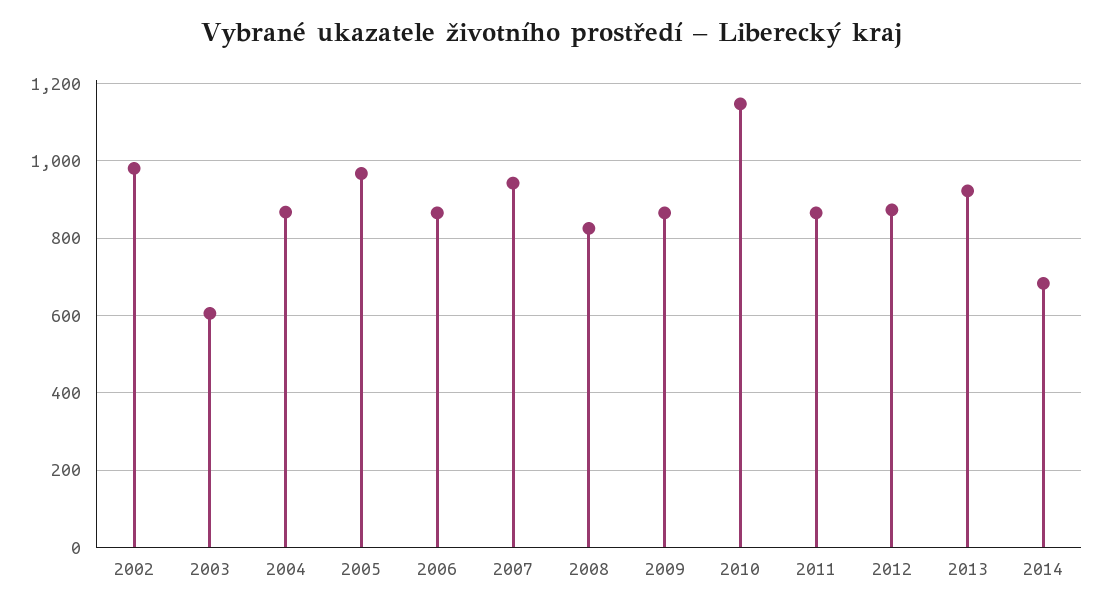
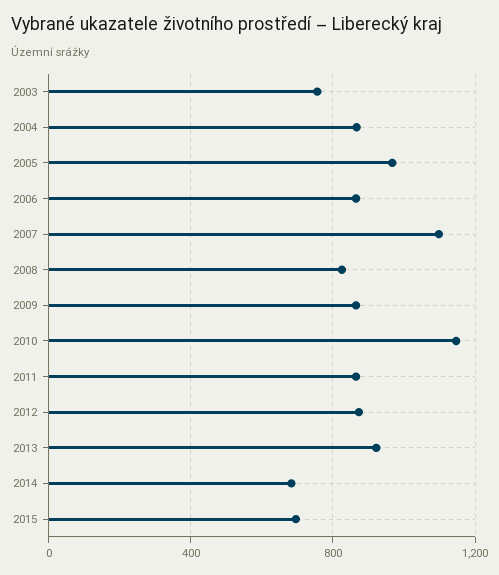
2002: 980 -> none
2003: 600 -> 750
2007: 940 -> 1100
2015: none -> 700

